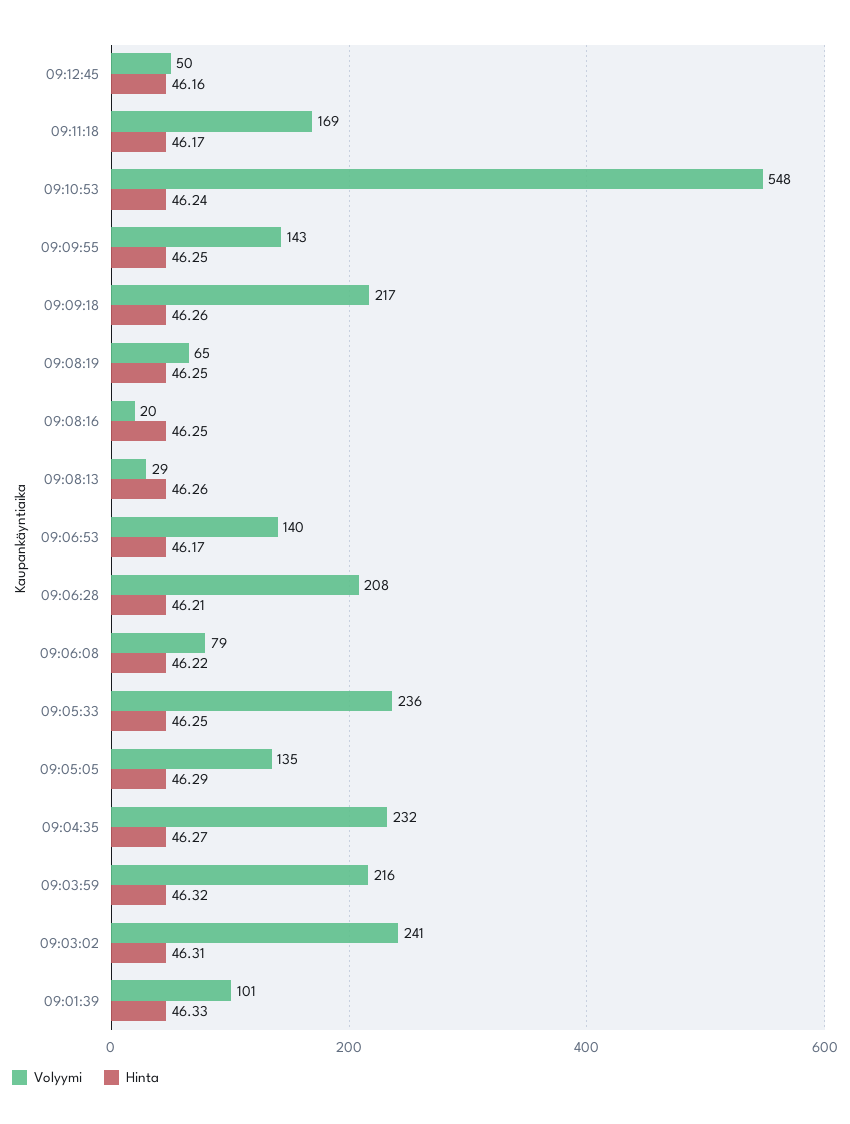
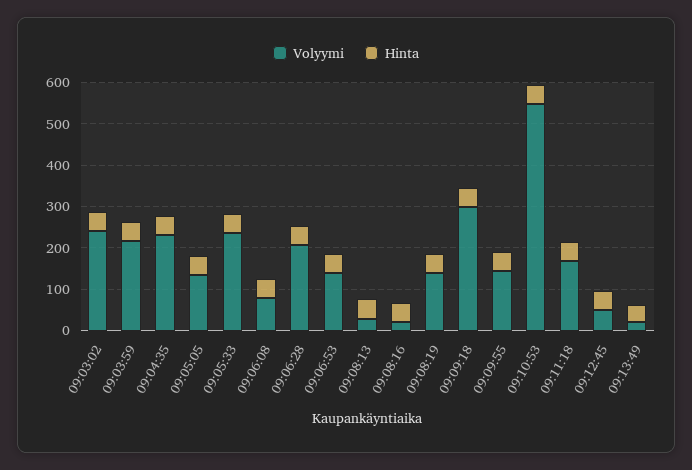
Volyymi, 09:09:18: 217 -> 300
Volyymi, 09:08:19: 65 -> 140
Volyymi, 09:01:39: 101 -> none
Hinta, 09:01:39: 46.33 -> none
Volyymi, 09:13:49: none -> 20
Hinta, 09:13:49: none -> 40

